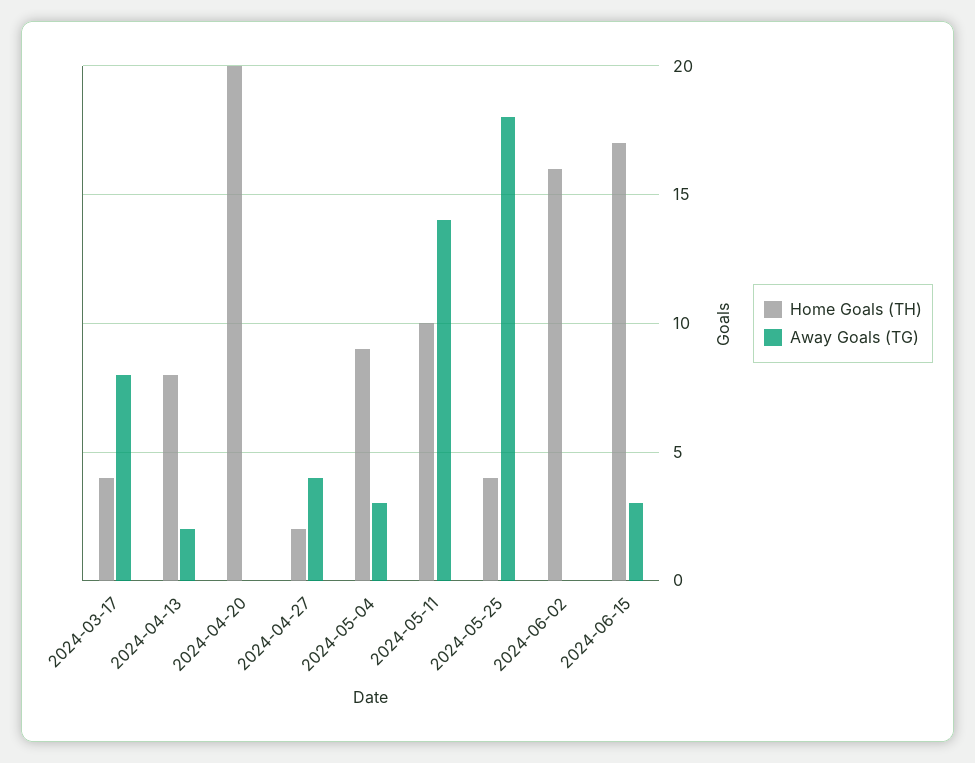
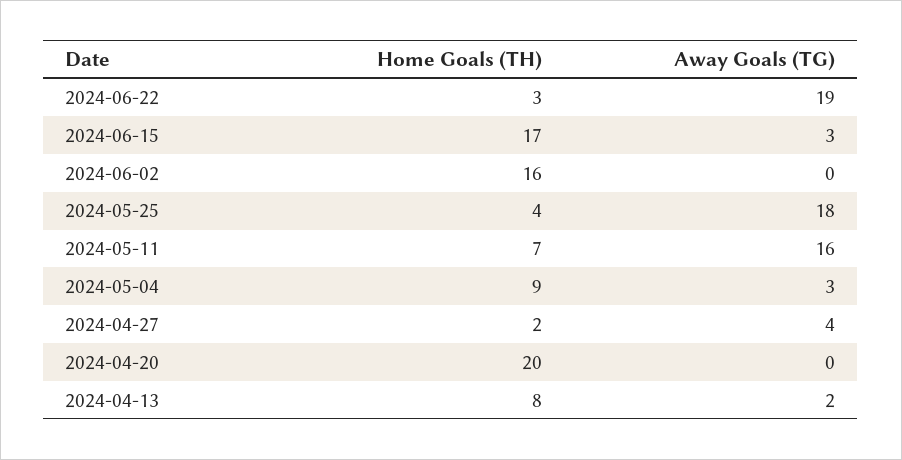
Home Goals (TH), 2024-03-17: 4 -> none
Away Goals (TG), 2024-03-17: 8 -> none
Home Goals (TH), 2024-05-11: 10 -> 7
Away Goals (TG), 2024-05-11: 14 -> 16
Home Goals (TH), 2024-06-22: none -> 3
Away Goals (TG), 2024-06-22: none -> 19

